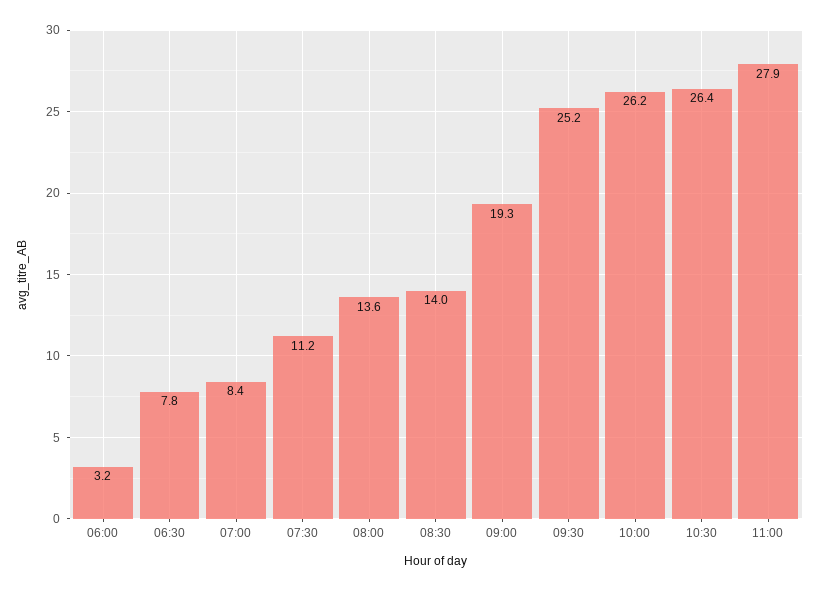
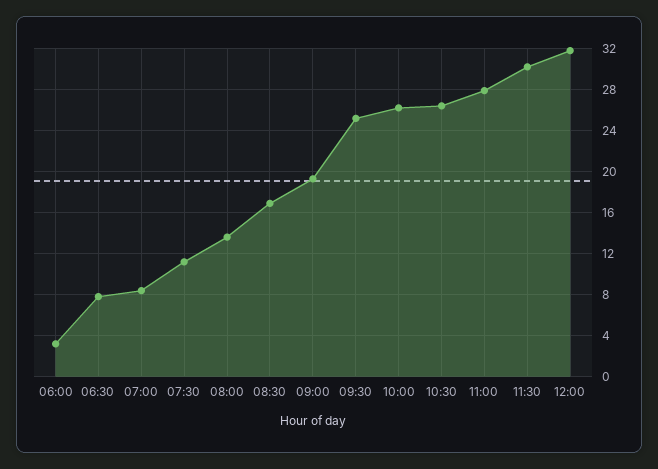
08:30: 14 -> 17
11:30: none -> 30
12:00: none -> 32

